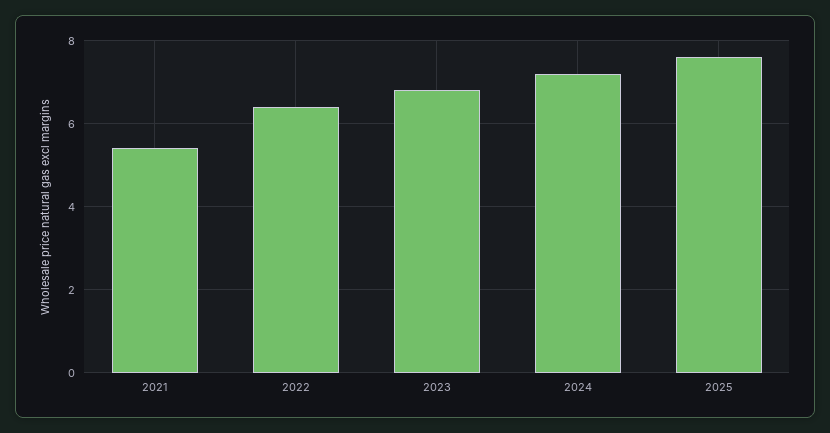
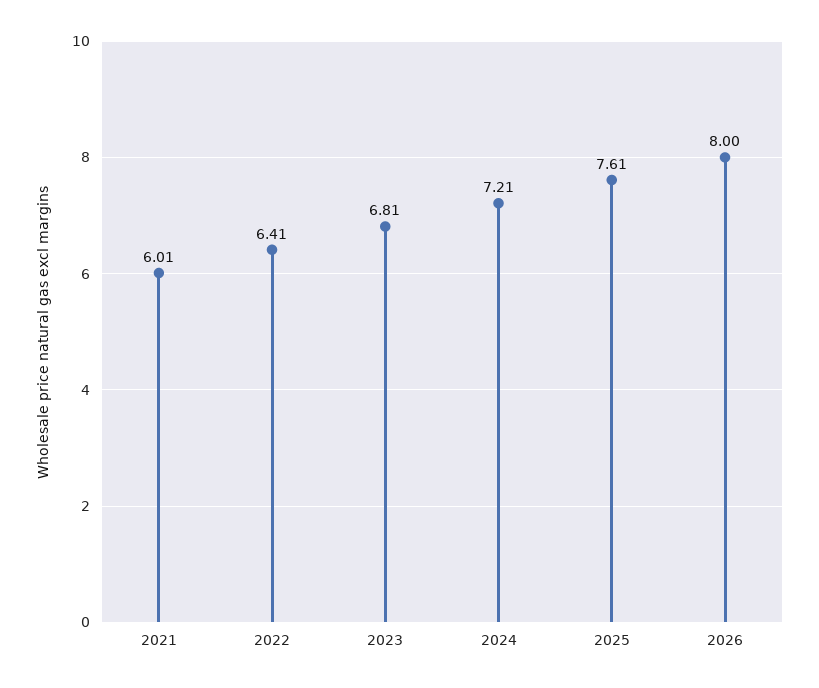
2021: 5.4 -> 6.01
2026: none -> 8

